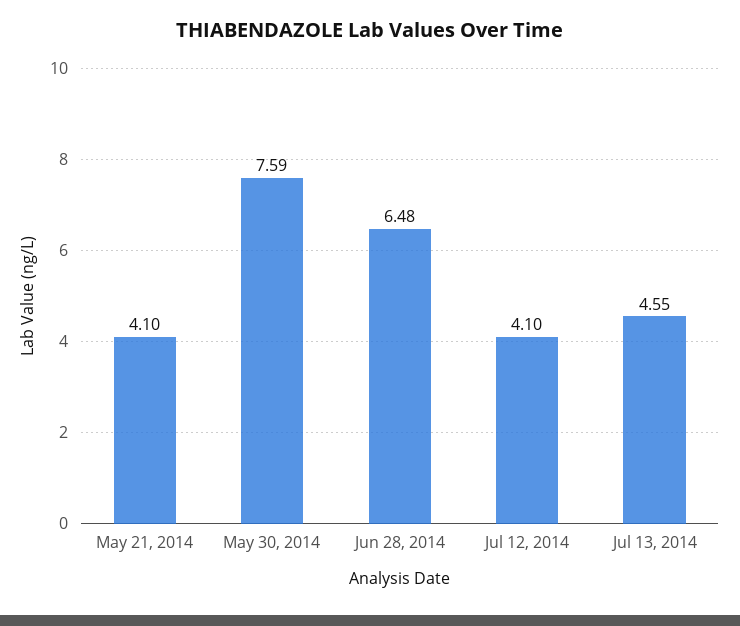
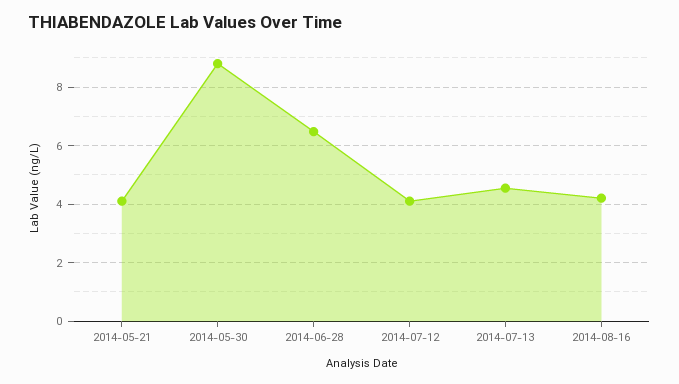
May 30, 2014: 7.59 -> 8.75
2014-08-16: none -> 4.25

